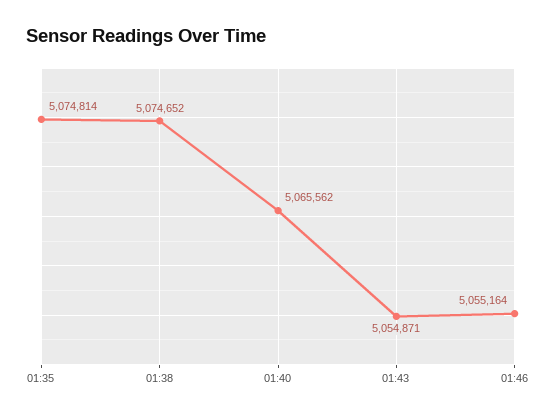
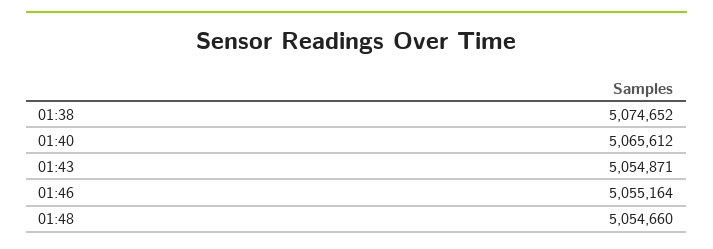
01:35: 5074814 -> none
01:40: 5065562 -> 5065612
01:48: none -> 5054660

